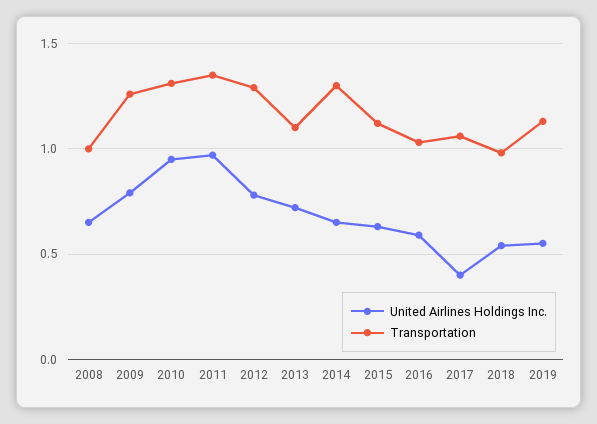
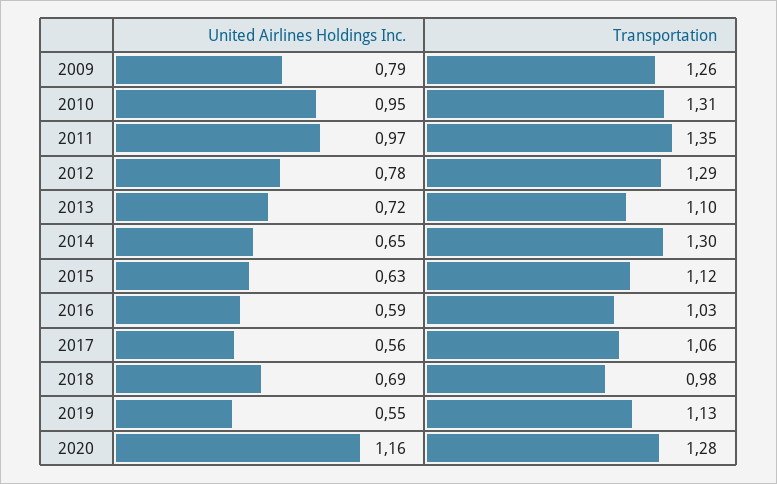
United Airlines Holdings Inc., 2008: 0.65 -> none
Transportation, 2008: 1 -> none
United Airlines Holdings Inc., 2017: 0.4 -> 0.56
United Airlines Holdings Inc., 2018: 0.55 -> 0.69
United Airlines Holdings Inc., 2020: none -> 1.16
Transportation, 2020: none -> 1.28

